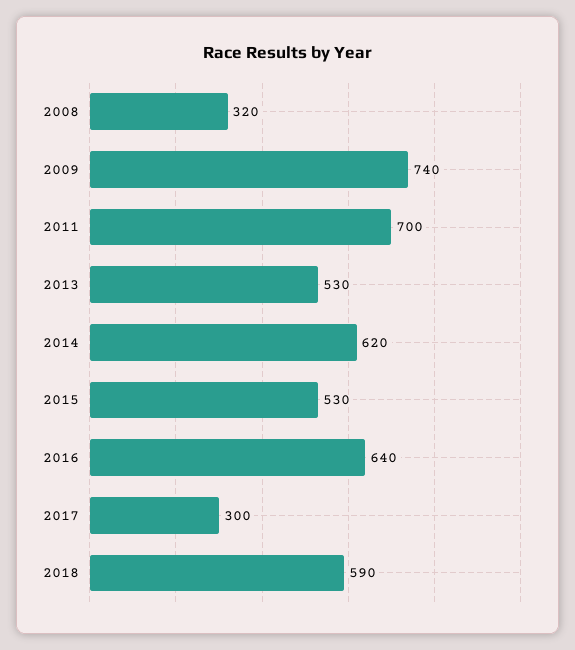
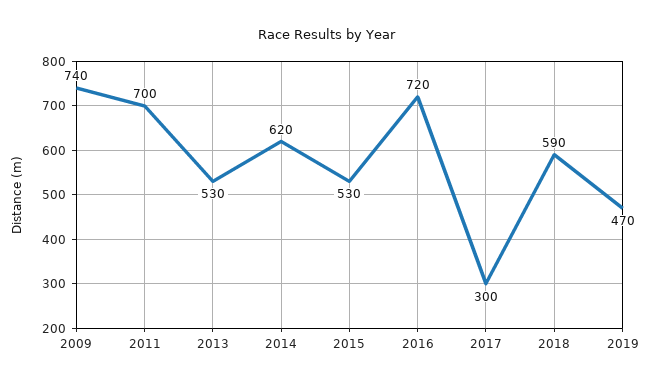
2008: 320 -> none
2016: 640 -> 720
2019: none -> 470

